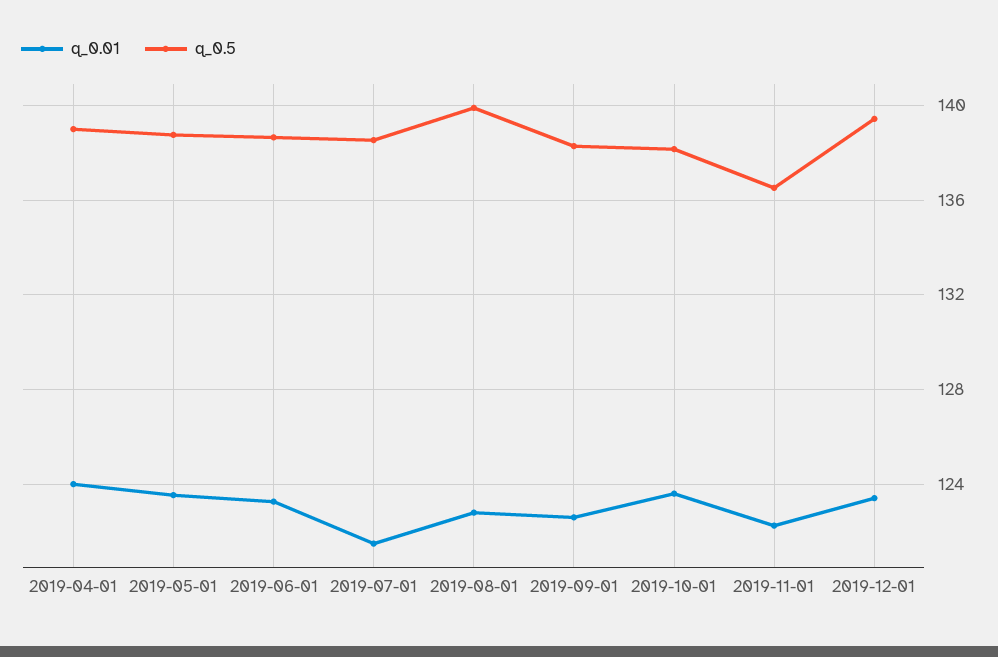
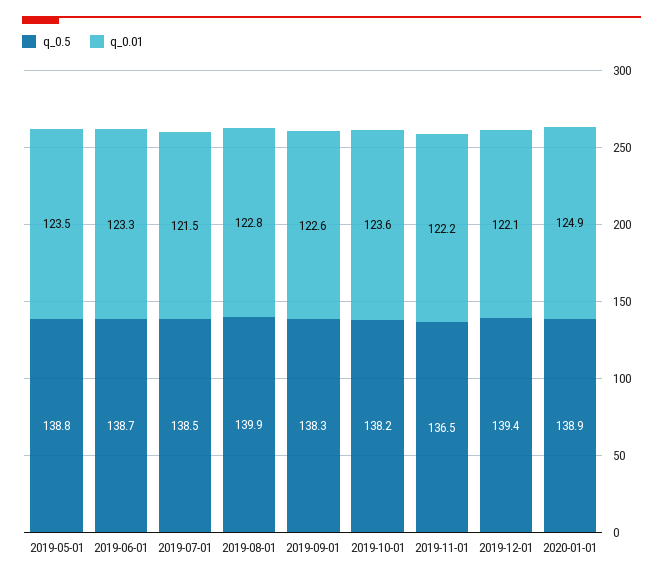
q_0.01, 2019-04-01: 124 -> none
q_0.5, 2019-04-01: 139 -> none
q_0.01, 2019-12-01: 123.5 -> 122.1
q_0.5, 2020-01-01: none -> 138.9
q_0.01, 2020-01-01: none -> 124.9

